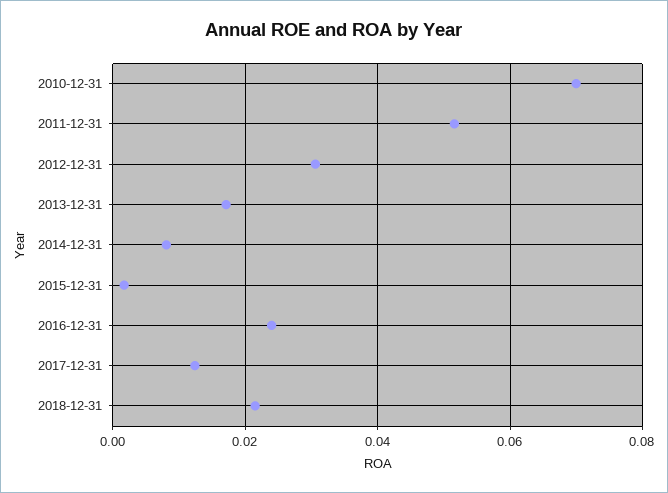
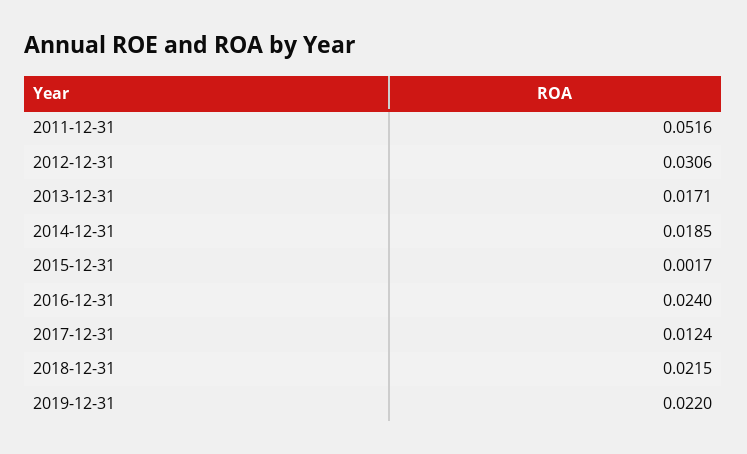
2010-12-31: 0.07 -> none
2014-12-31: 0.008 -> 0.0185
2019-12-31: none -> 0.022

